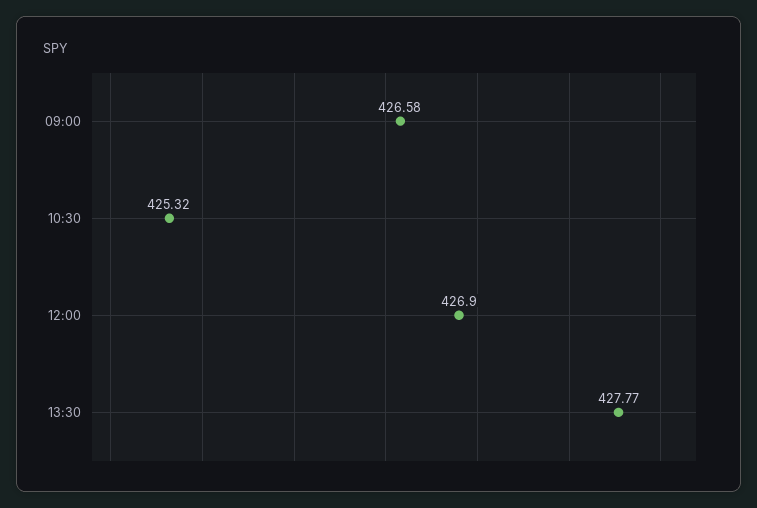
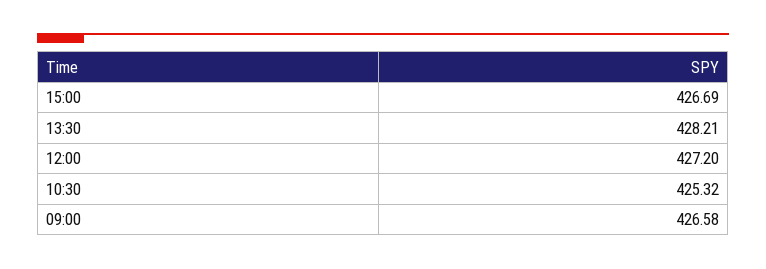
12:00: 426.9 -> 427.2
13:30: 427.77 -> 428.21
15:00: none -> 426.69

